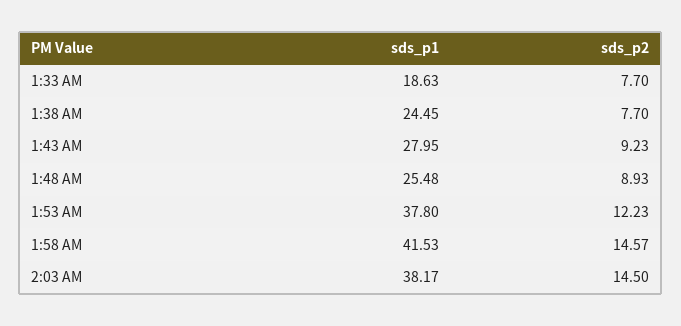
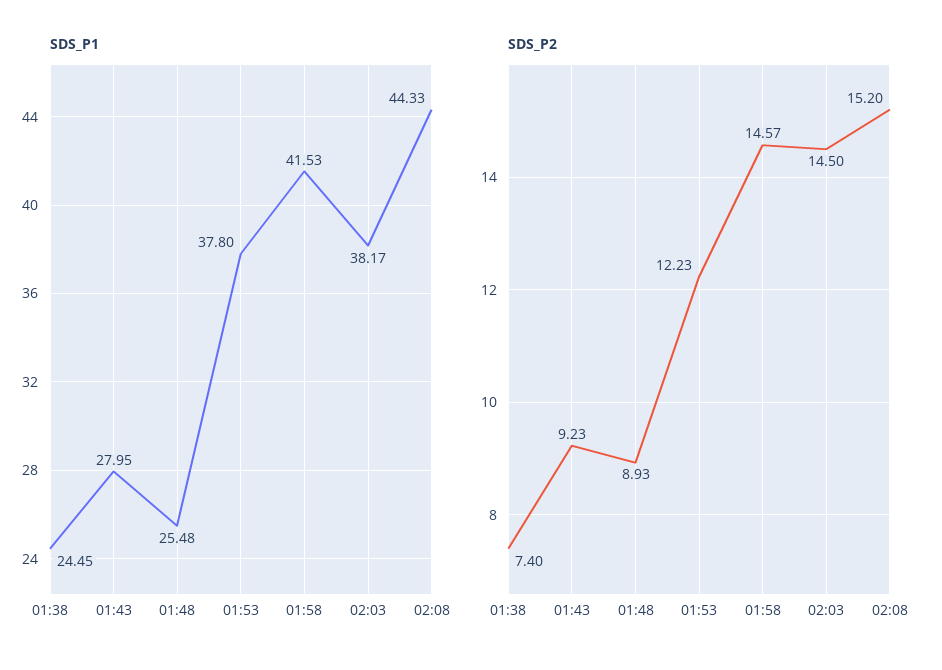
sds_p1, 1:33 AM: 18.63 -> none
sds_p2, 1:33 AM: 7.7 -> none
sds_p2, 1:38 AM: 7.7 -> 7.4
sds_p1, 02:08: none -> 44.33
sds_p2, 02:08: none -> 15.2

